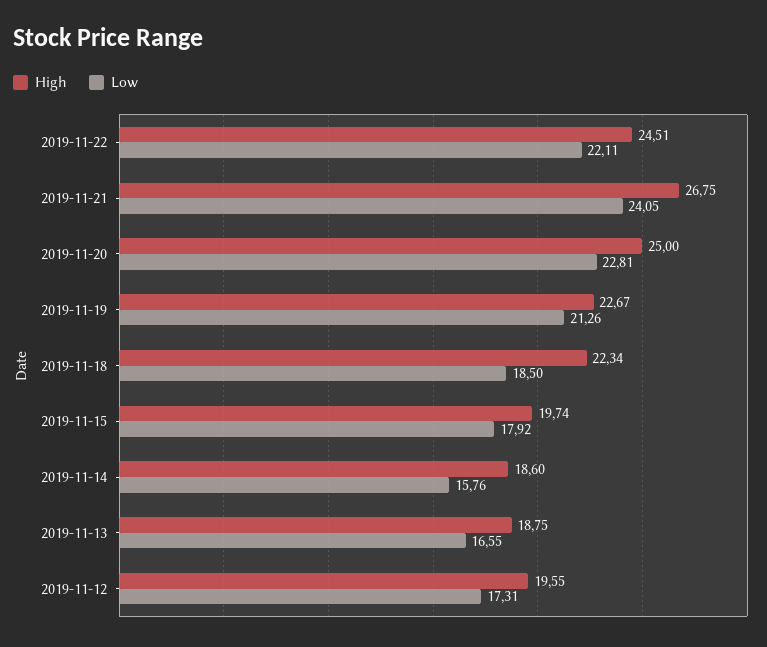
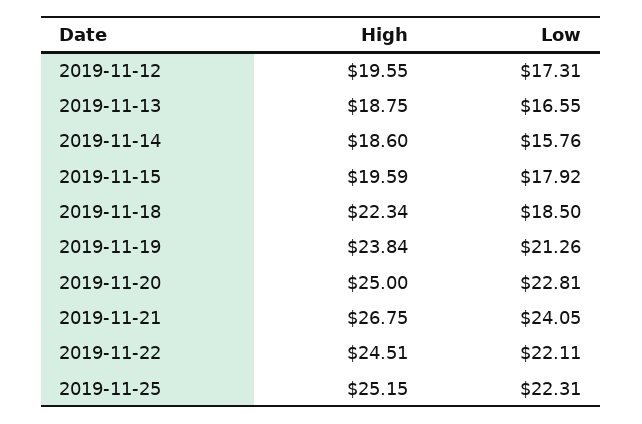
High, 2019-11-19: 22.67 -> 23.84
High, 2019-11-15: 19.74 -> 19.59
High, 2019-11-25: none -> 25.15
Low, 2019-11-25: none -> 22.31

